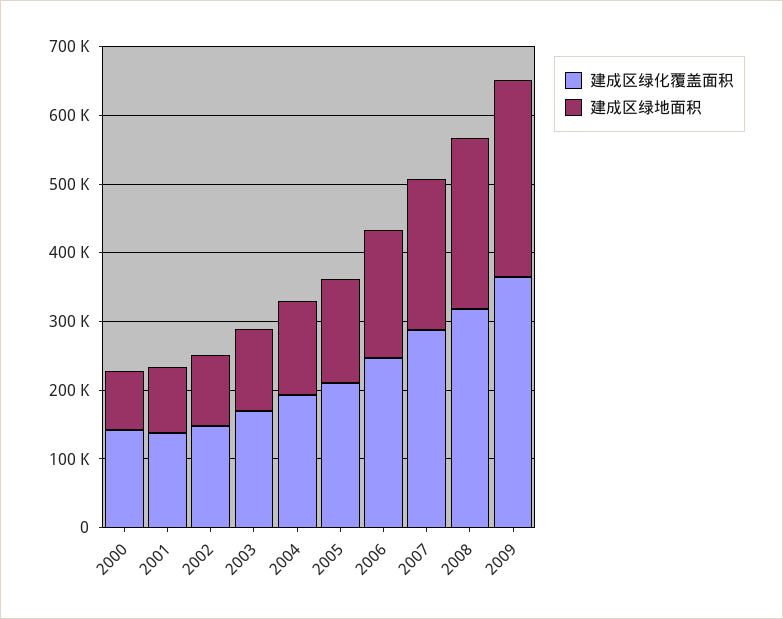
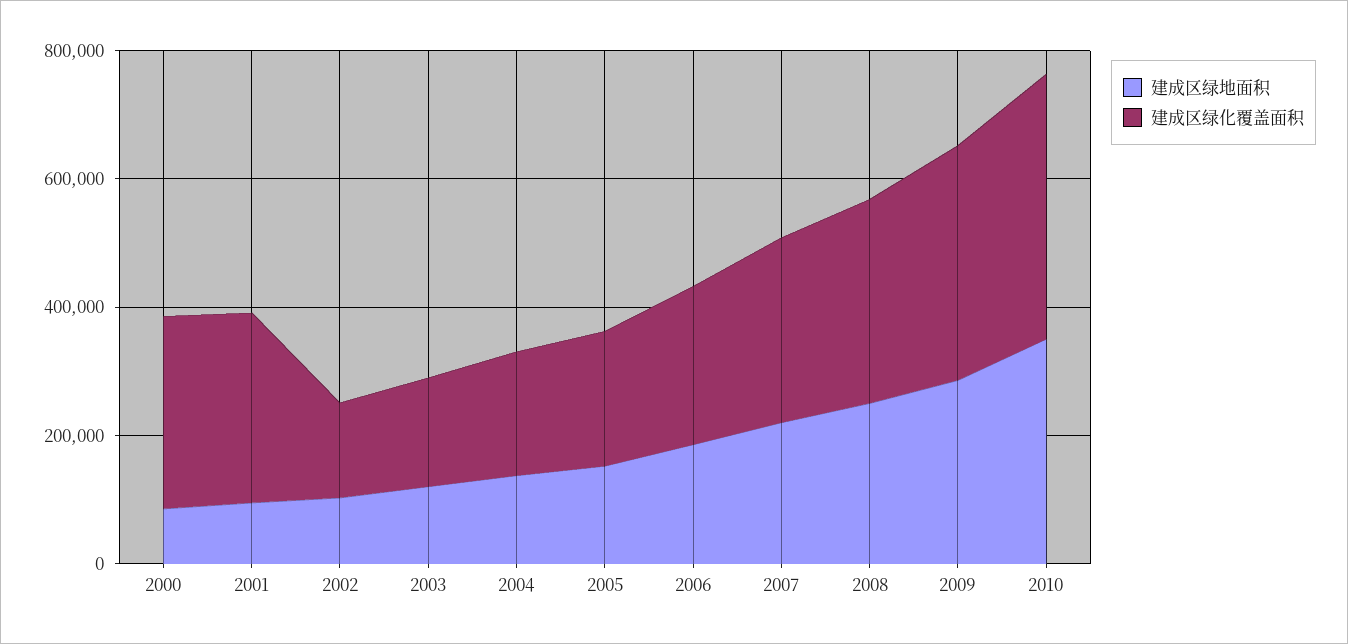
建成区绿化覆盖面积, 2000: 140000 -> 300000
建成区绿化覆盖面积, 2001: 140000 -> 300000
建成区绿地面积, 2010: none -> 350000
建成区绿化覆盖面积, 2010: none -> 400000

